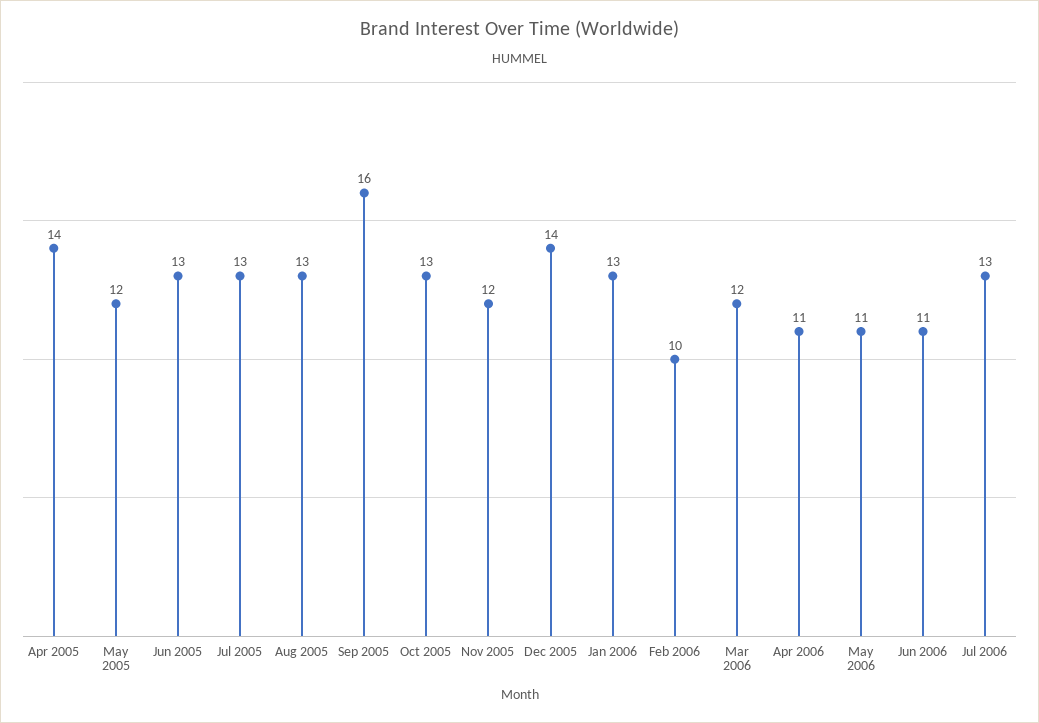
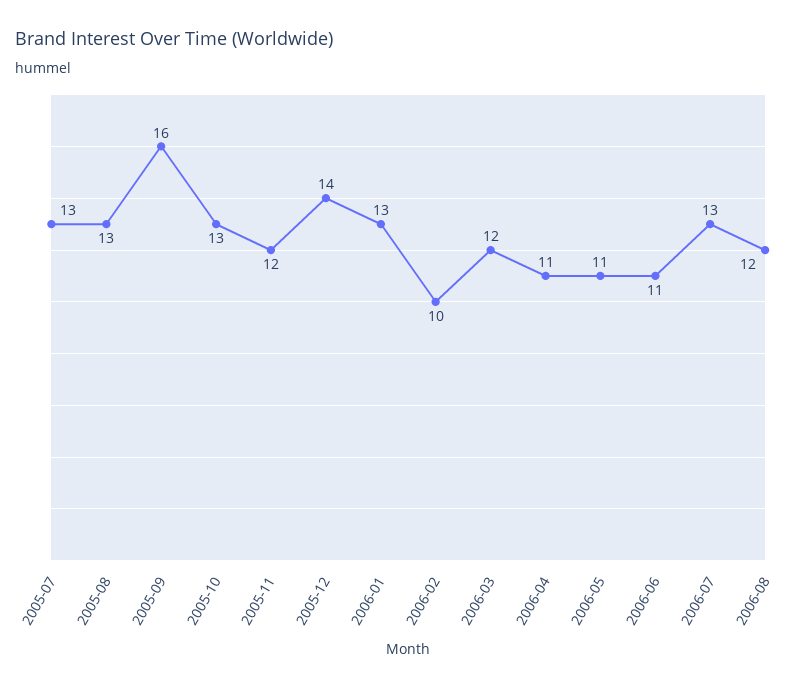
Apr 2005: 14 -> none
May 2005: 12 -> none
Jun 2005: 13 -> none
2006-08: none -> 12

